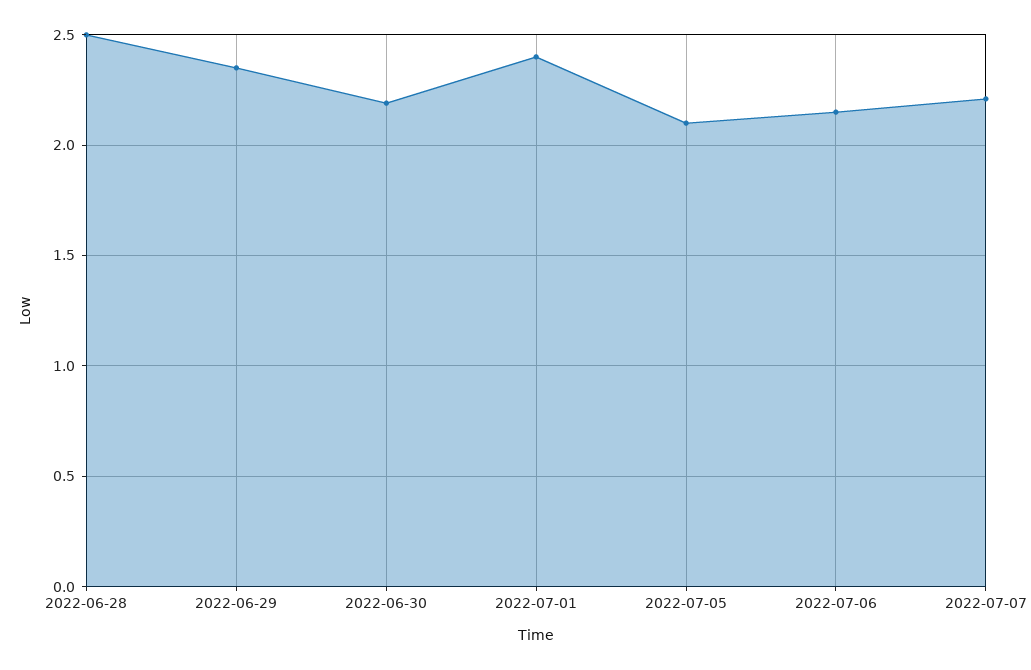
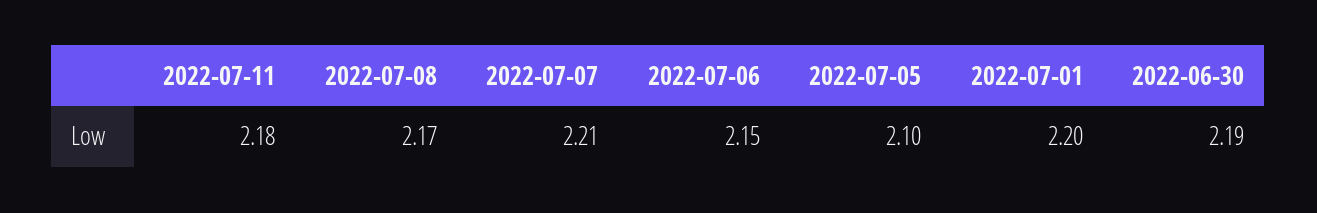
2022-06-28: 2.5 -> none
2022-06-29: 2.35 -> none
2022-07-01: 2.4 -> 2.2
2022-07-11: none -> 2.18
2022-07-08: none -> 2.17

